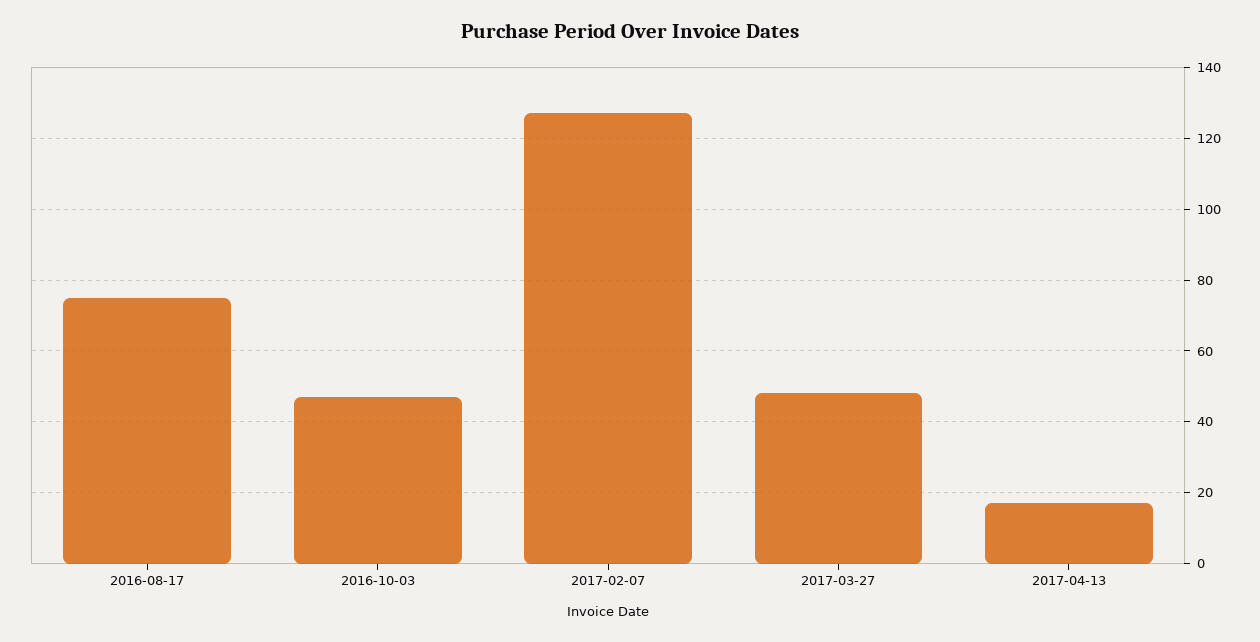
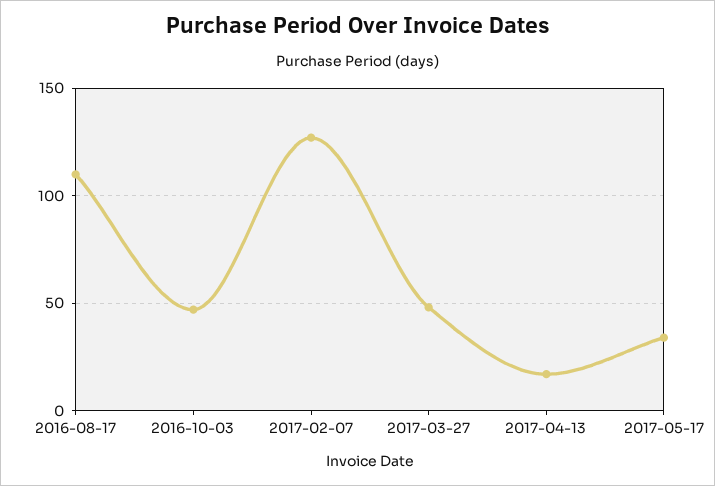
2016-08-17: 75 -> 110
2017-05-17: none -> 35

